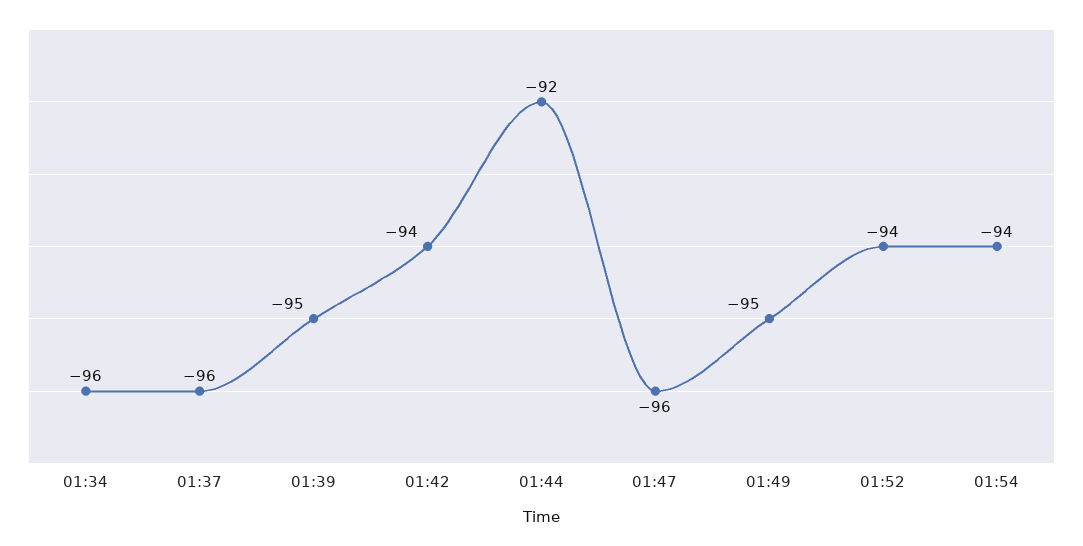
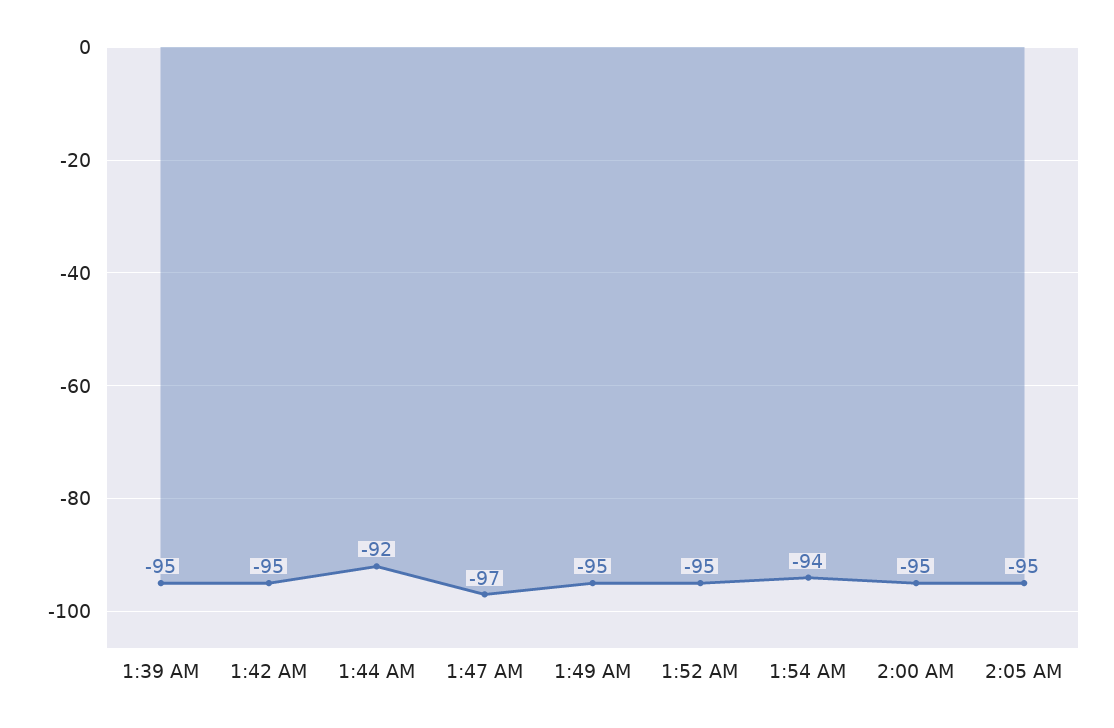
01:34: -96 -> none
01:37: -96 -> none
01:42: -94 -> -95
01:47: -96 -> -97
01:52: -94 -> -95
2:00 AM: none -> -95
2:05 AM: none -> -95

